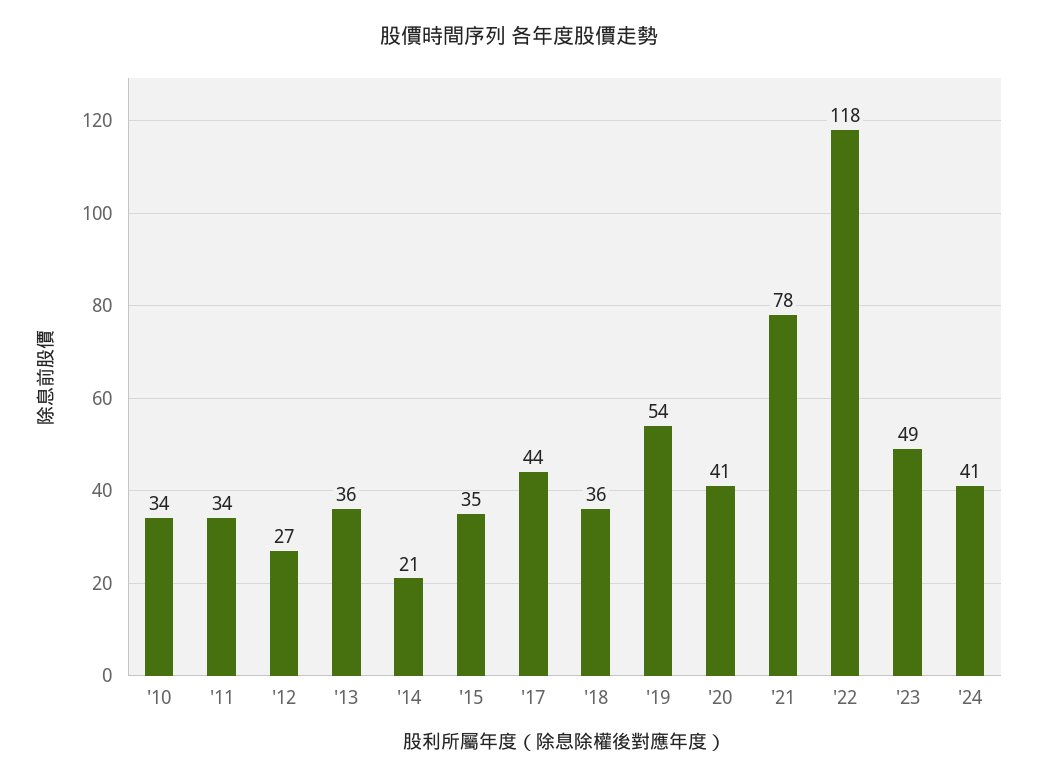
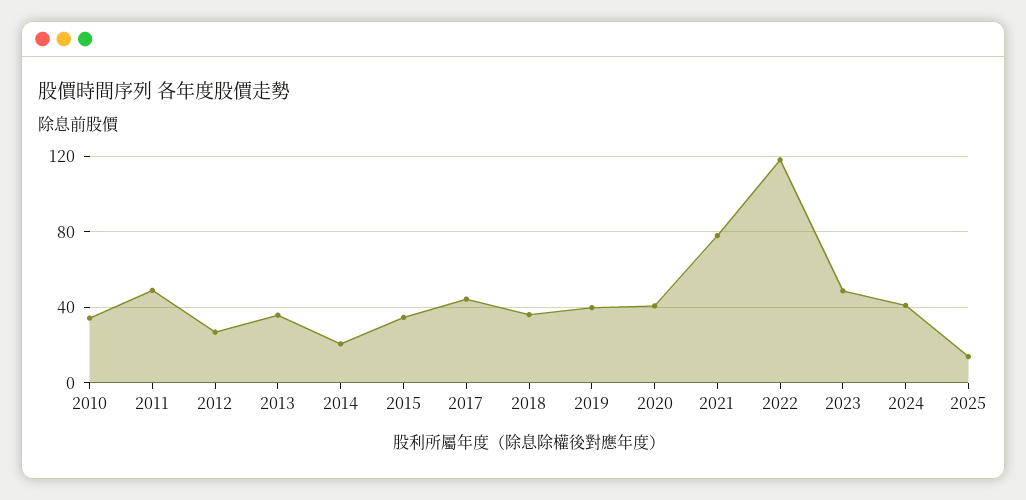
'11: 34 -> 50
'19: 54 -> 40
2025: none -> 15

